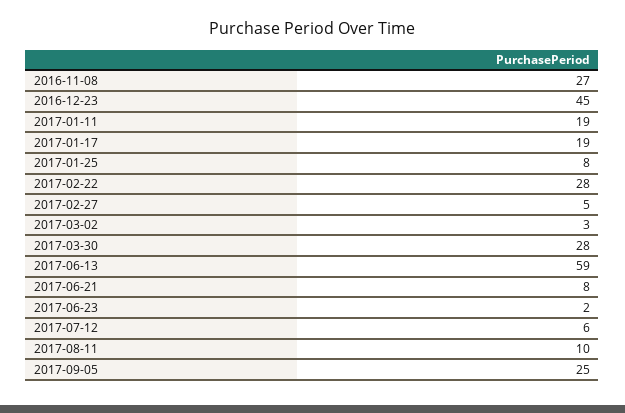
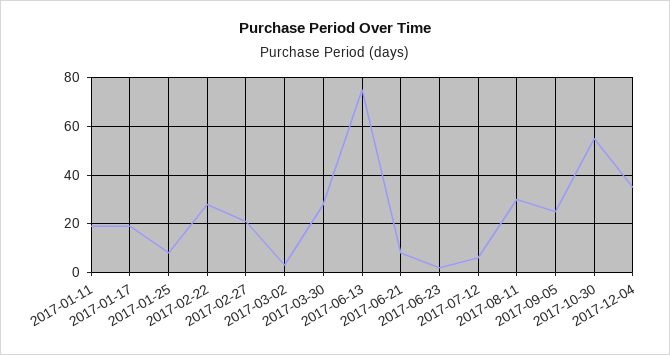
2016-11-08: 27 -> none
2016-12-23: 45 -> none
2017-02-27: 5 -> 20
2017-06-13: 59 -> 75
2017-08-11: 10 -> 30
2017-10-30: none -> 55
2017-12-04: none -> 35

